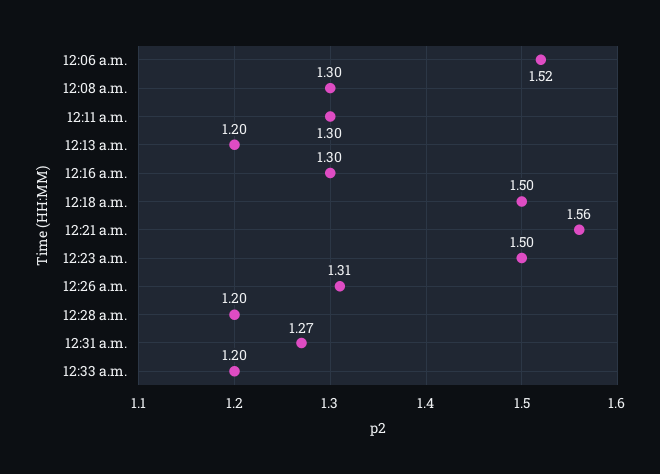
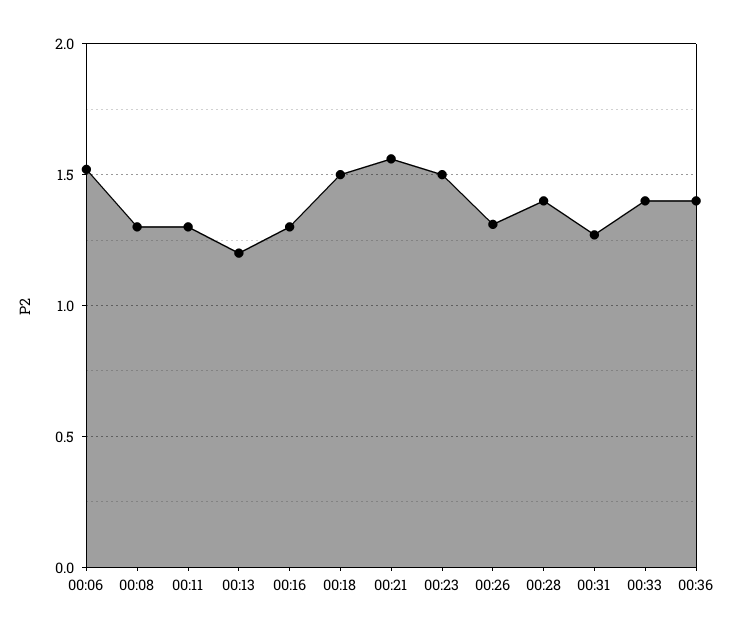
12:28 a.m.: 1.2 -> 1.4
12:33 a.m.: 1.2 -> 1.4
00:36: none -> 1.4

